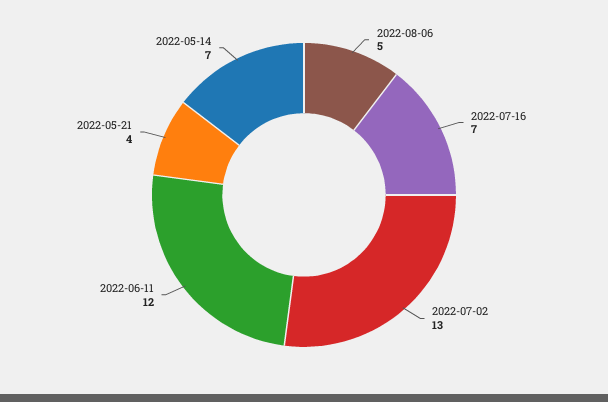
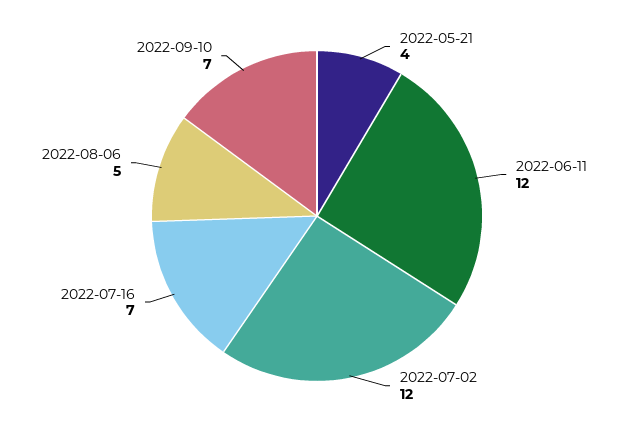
2022-07-02: 13 -> 12
2022-05-14: 7 -> none
2022-09-10: none -> 7

